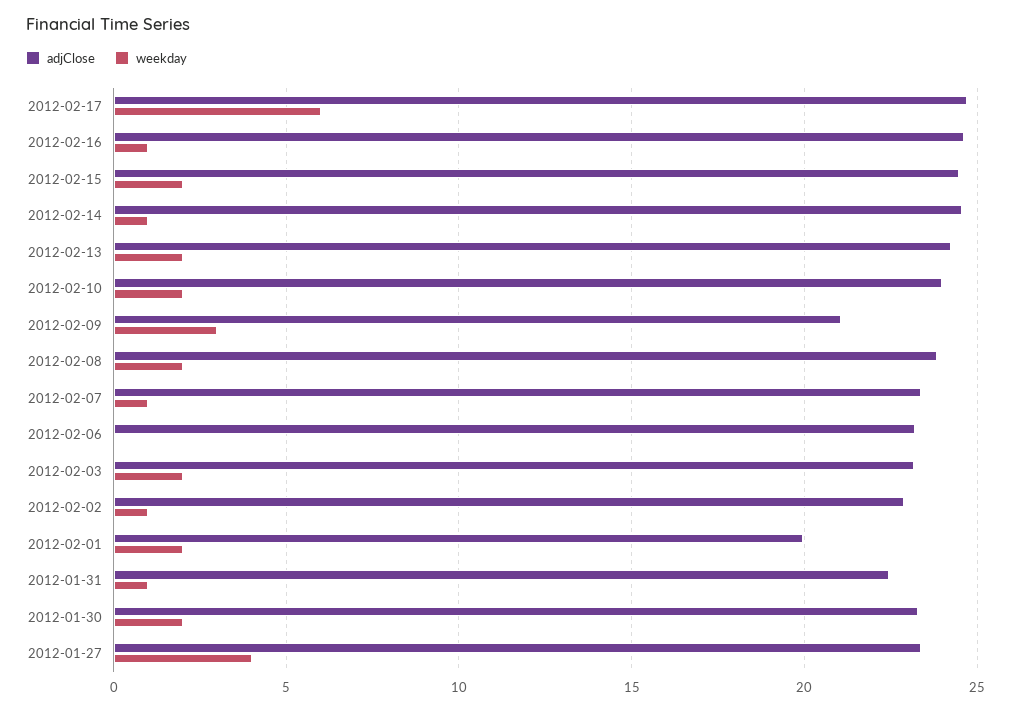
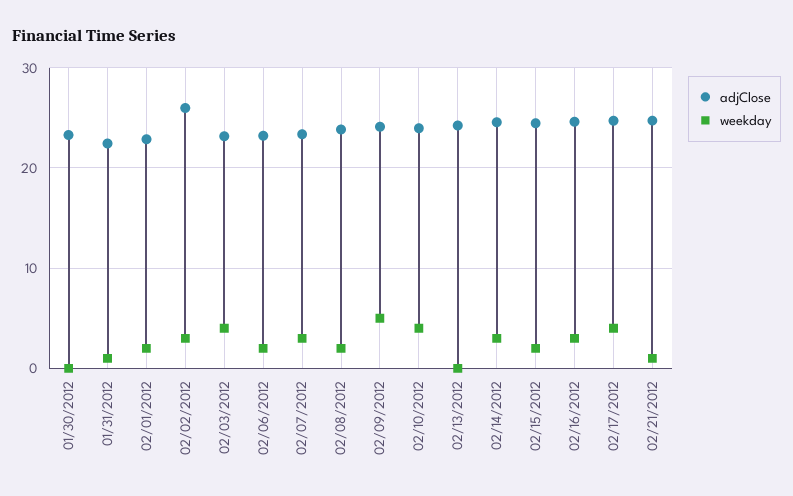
weekday, 2012-02-17: 6 -> 4
weekday, 2012-02-16: 1 -> 3
weekday, 2012-02-14: 1 -> 3
weekday, 2012-02-13: 2 -> 0
weekday, 2012-02-10: 2 -> 4
adjClose, 2012-02-09: 21 -> 24
weekday, 2012-02-09: 3 -> 5
weekday, 2012-02-07: 1 -> 3
weekday, 2012-02-06: 0 -> 2
weekday, 2012-02-03: 2 -> 4
adjClose, 2012-02-02: 23 -> 26
weekday, 2012-02-02: 1 -> 3
adjClose, 2012-02-01: 20 -> 23
weekday, 2012-01-30: 2 -> 0
adjClose, 2012-01-27: 23.5 -> none
weekday, 2012-01-27: 4 -> none
adjClose, 02/21/2012: none -> 25
weekday, 02/21/2012: none -> 1

